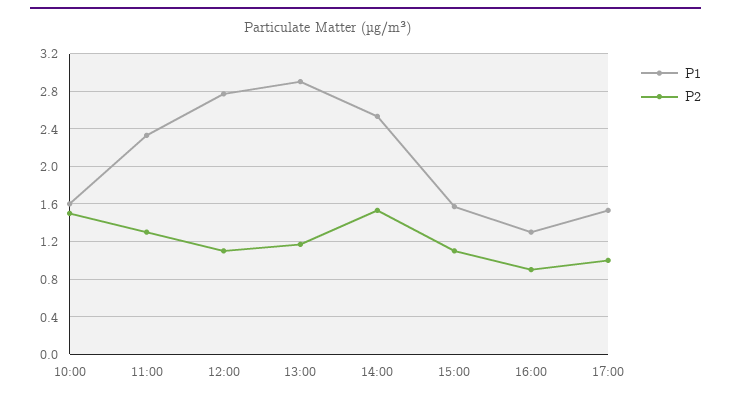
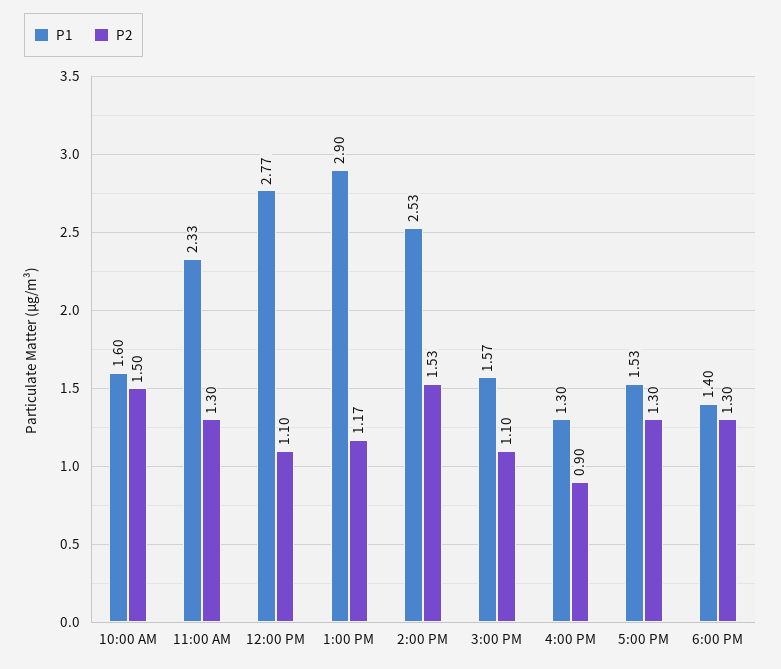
P2, 17:00: 1 -> 1.3
P1, 6:00 PM: none -> 1.4
P2, 6:00 PM: none -> 1.3

